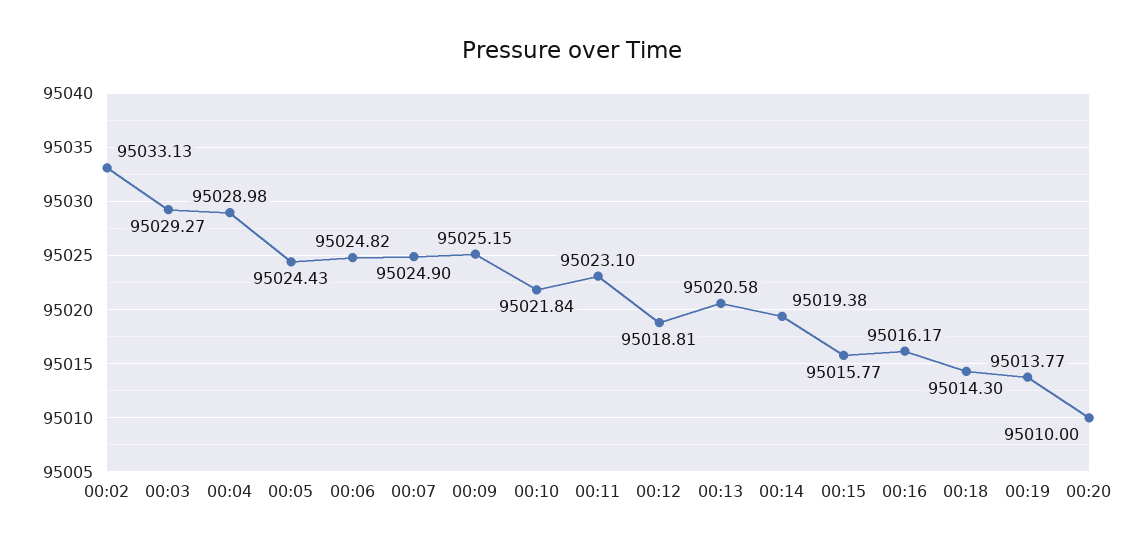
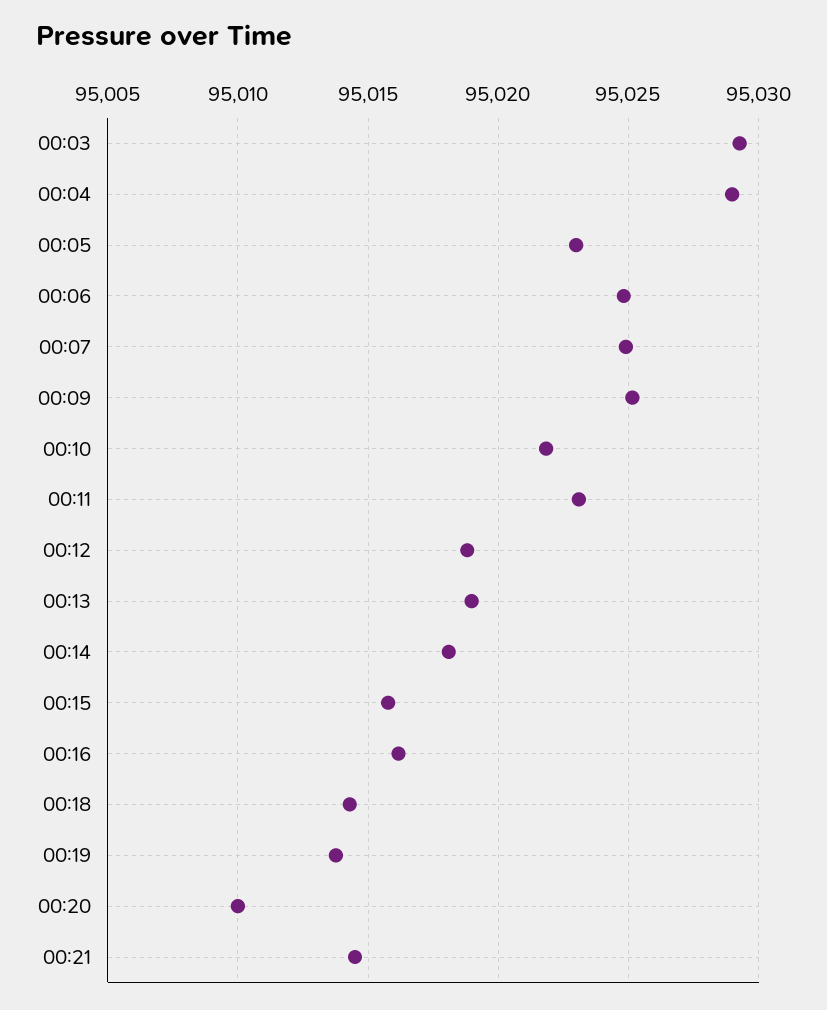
00:02: 95033.13 -> none
00:05: 95024.43 -> 95023
00:13: 95020.58 -> 95019
00:14: 95019.38 -> 95018
00:21: none -> 95014.5

